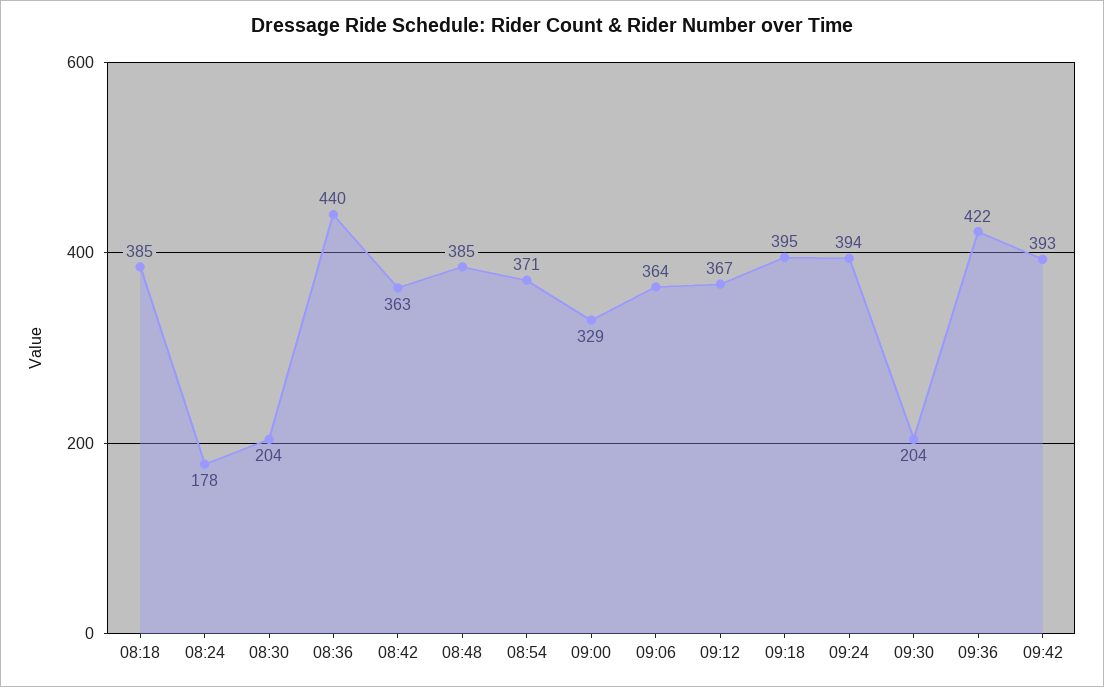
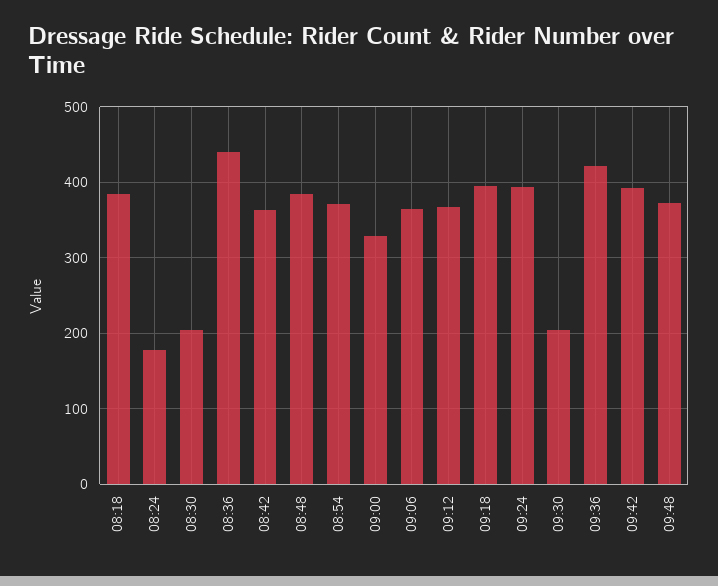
09:48: none -> 370

